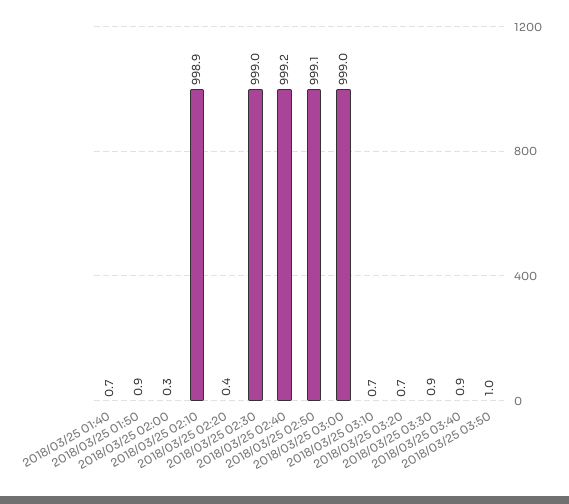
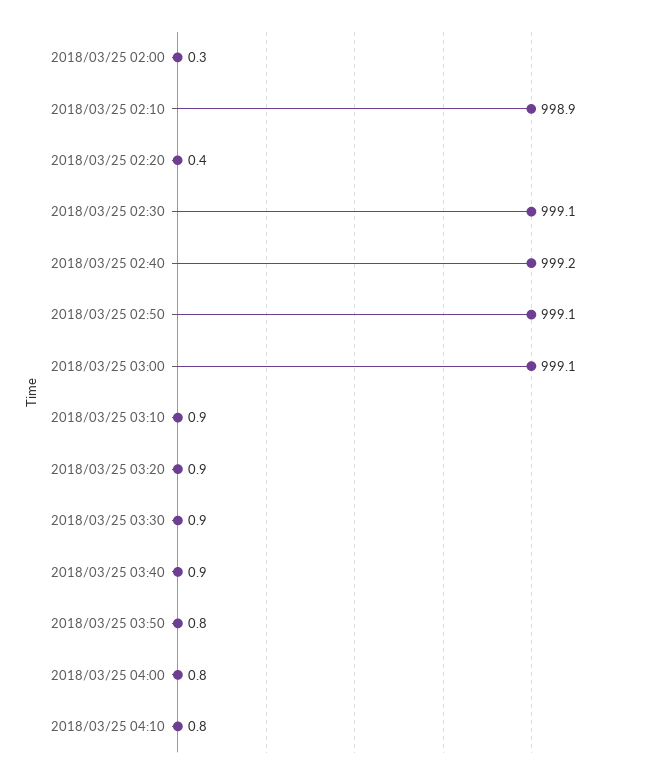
2018/03/25 01:40: 0.7 -> none
2018/03/25 01:50: 0.9 -> none
2018/03/25 02:30: 999 -> 999.1
2018/03/25 03:00: 999 -> 999.1
2018/03/25 03:10: 0.7 -> 0.9
2018/03/25 03:20: 0.7 -> 0.9
2018/03/25 03:50: 1 -> 0.8
2018/03/25 04:00: none -> 0.8
2018/03/25 04:10: none -> 0.8

